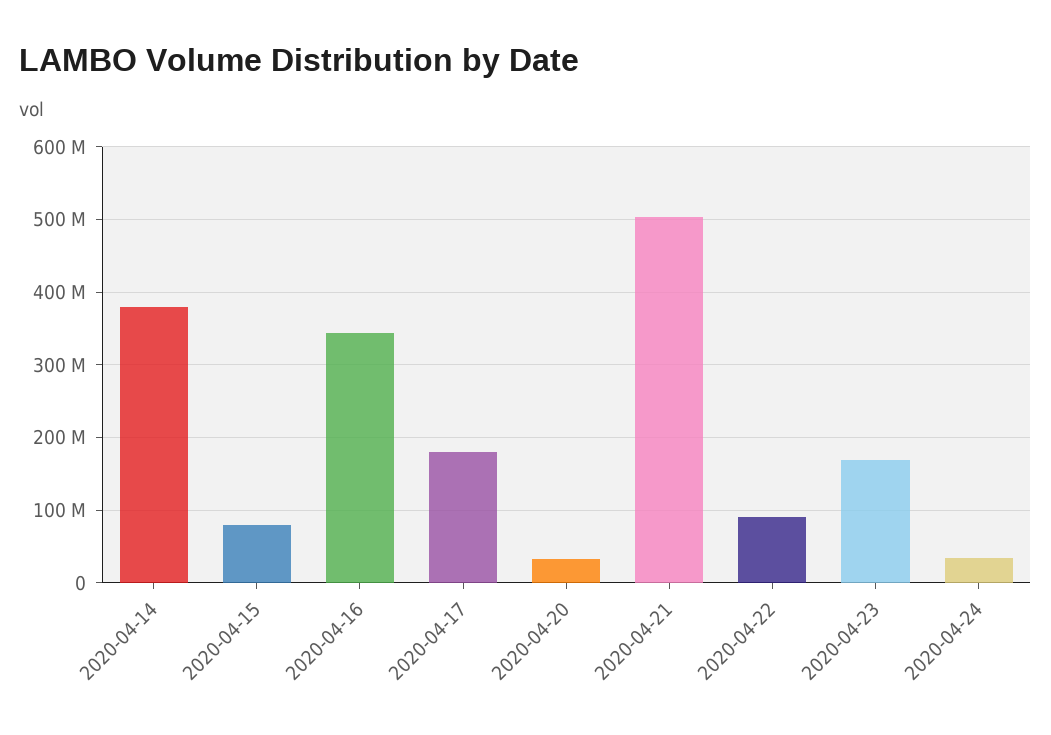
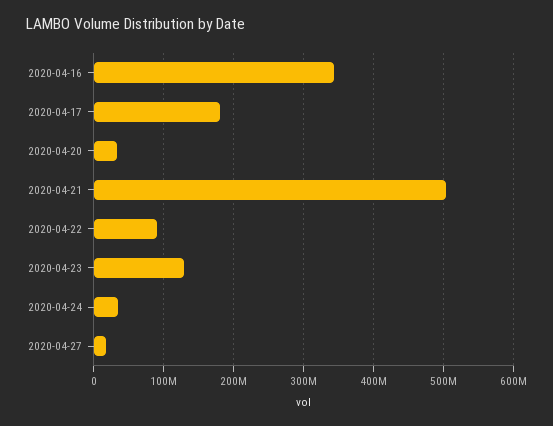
2020-04-14: 380000000 -> none
2020-04-15: 80000000 -> none
2020-04-23: 170000000 -> 130000000
2020-04-27: none -> 20000000

